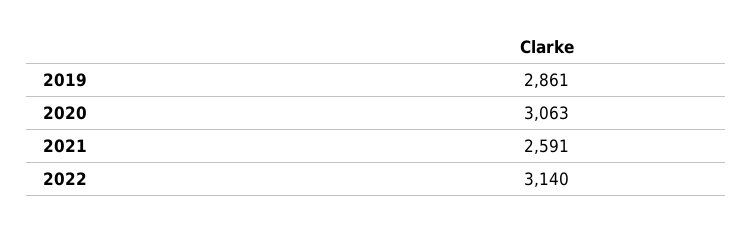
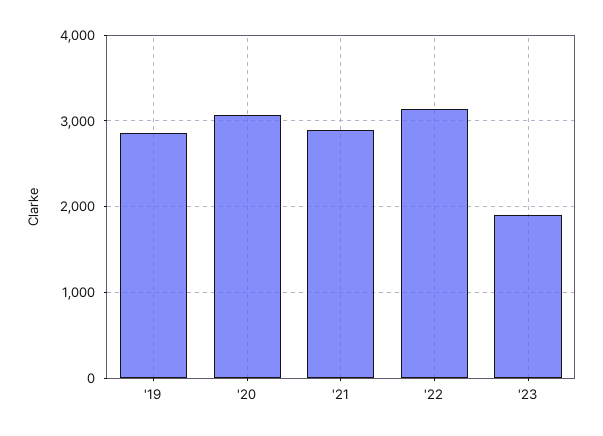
2021: 2591 -> 2900
'23: none -> 1900

